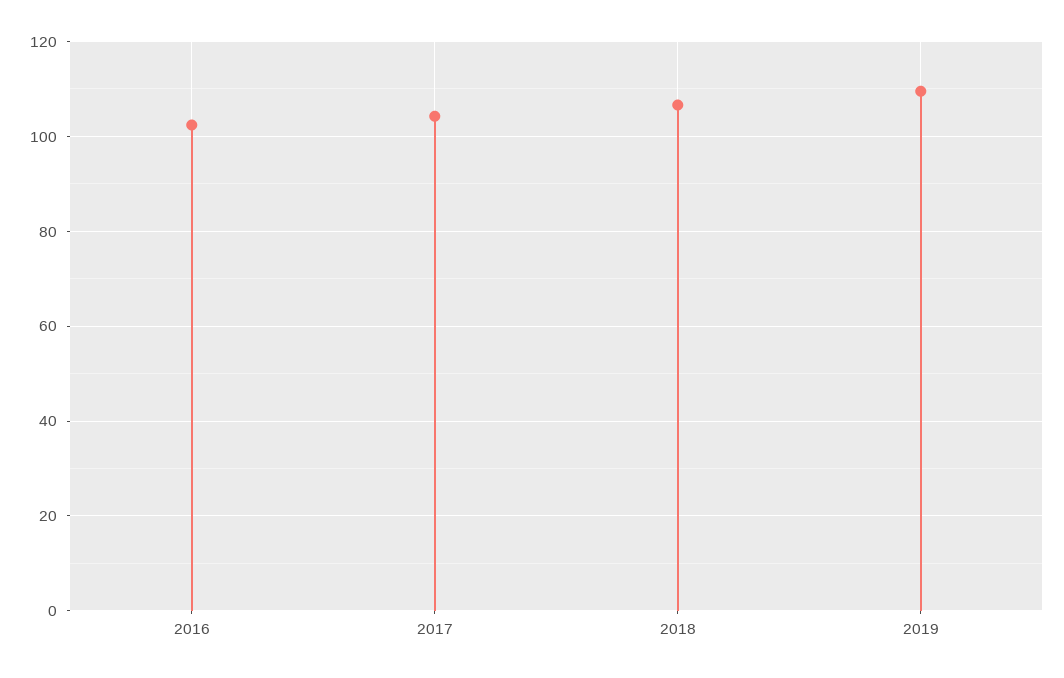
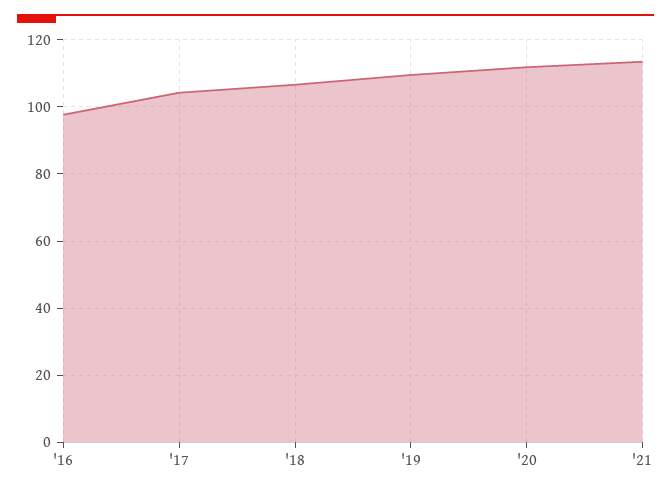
2016: 102 -> 98
'20: none -> 112
'21: none -> 114

